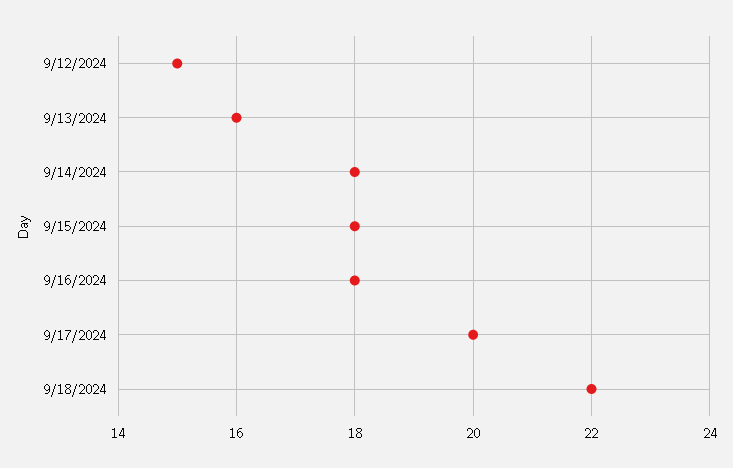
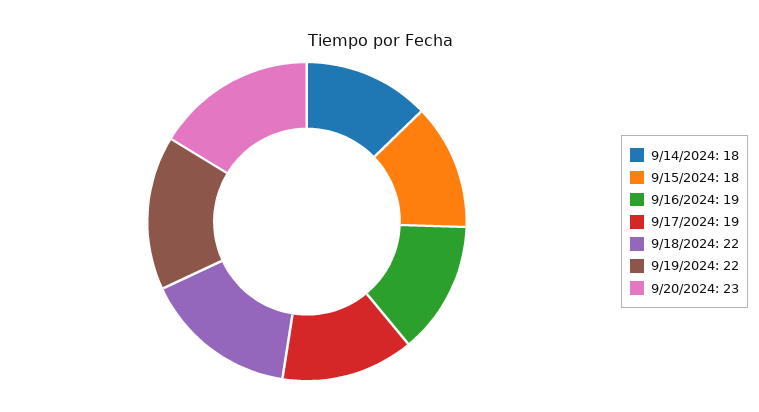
9/12/2024: 15 -> none
9/13/2024: 16 -> none
9/16/2024: 18 -> 19
9/17/2024: 20 -> 19
9/19/2024: none -> 22
9/20/2024: none -> 23

